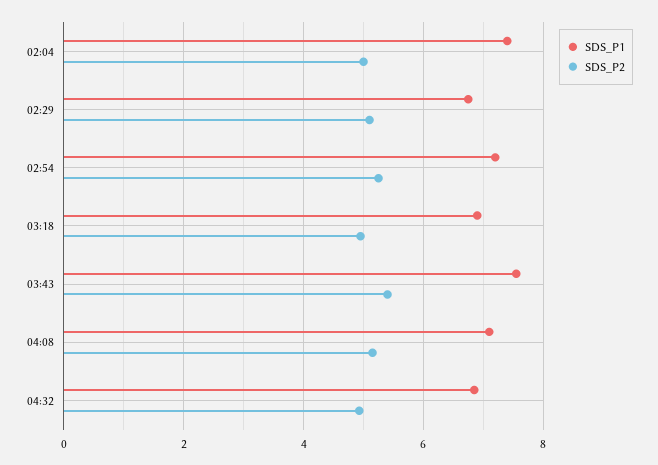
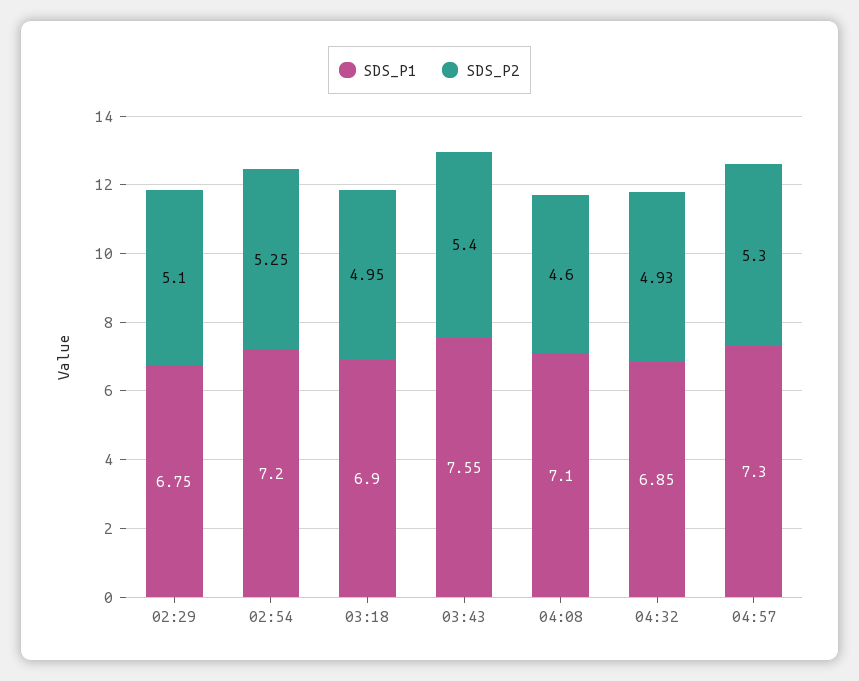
SDS_P1, 02:04: 7.4 -> none
SDS_P2, 02:04: 5 -> none
SDS_P2, 04:08: 5.2 -> 4.6
SDS_P1, 04:57: none -> 7.3
SDS_P2, 04:57: none -> 5.3

